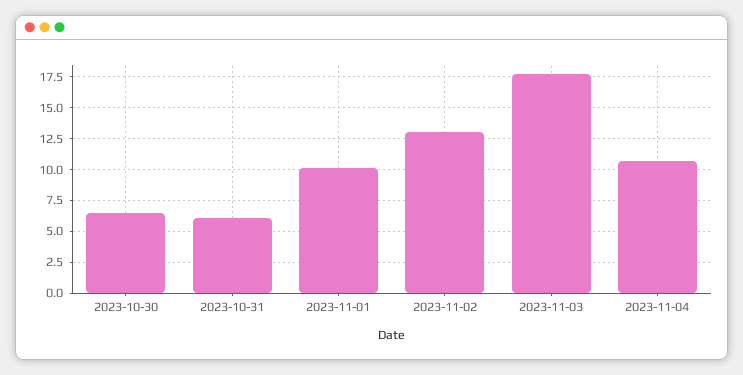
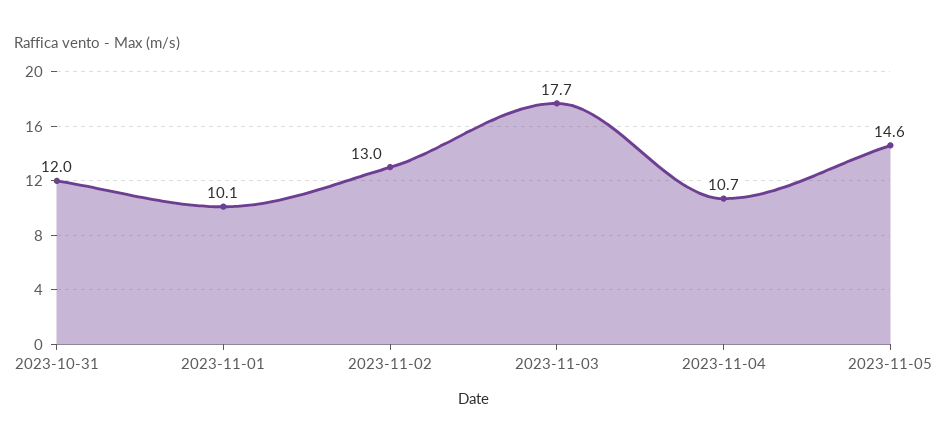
2023-10-30: 6.5 -> none
2023-10-31: 6 -> 12
2023-11-05: none -> 14.6

